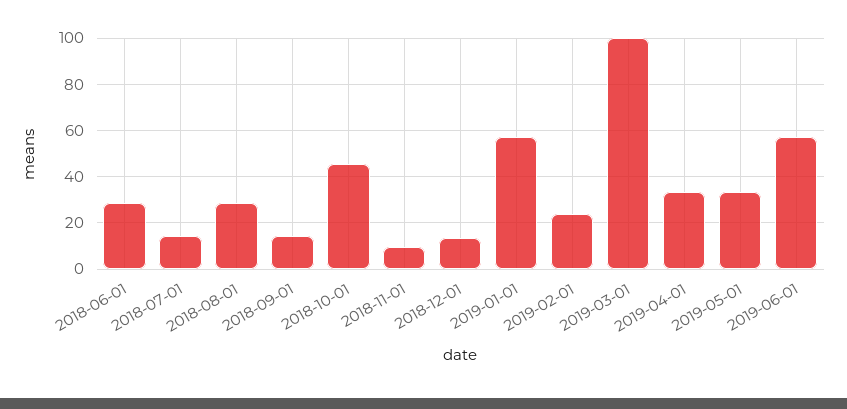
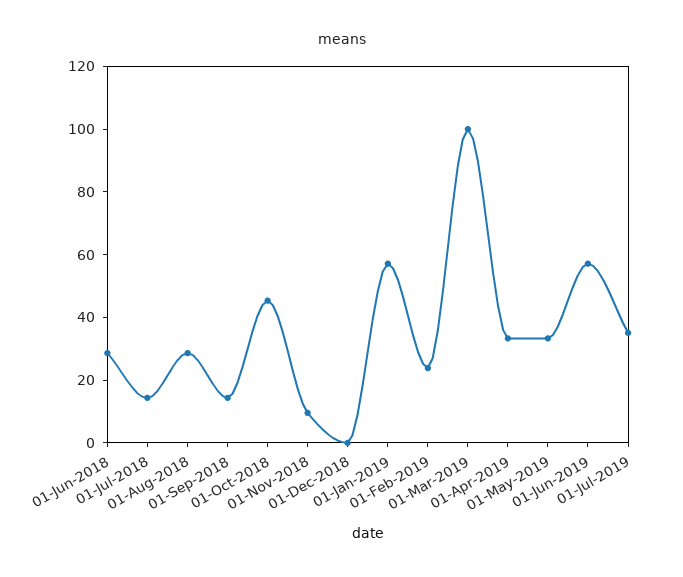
2018-12-01: 15 -> 0
01-Jul-2019: none -> 35

